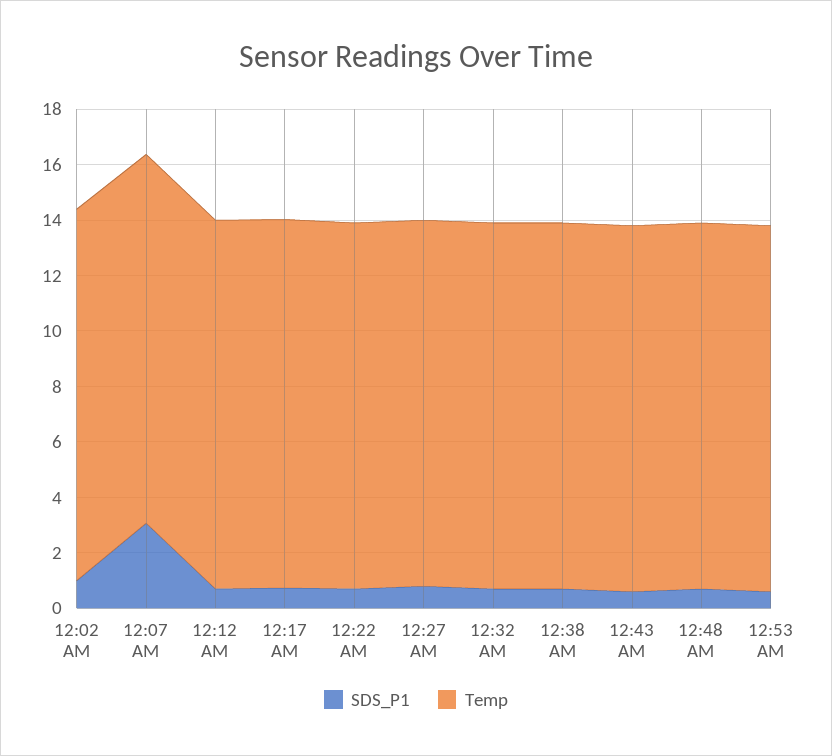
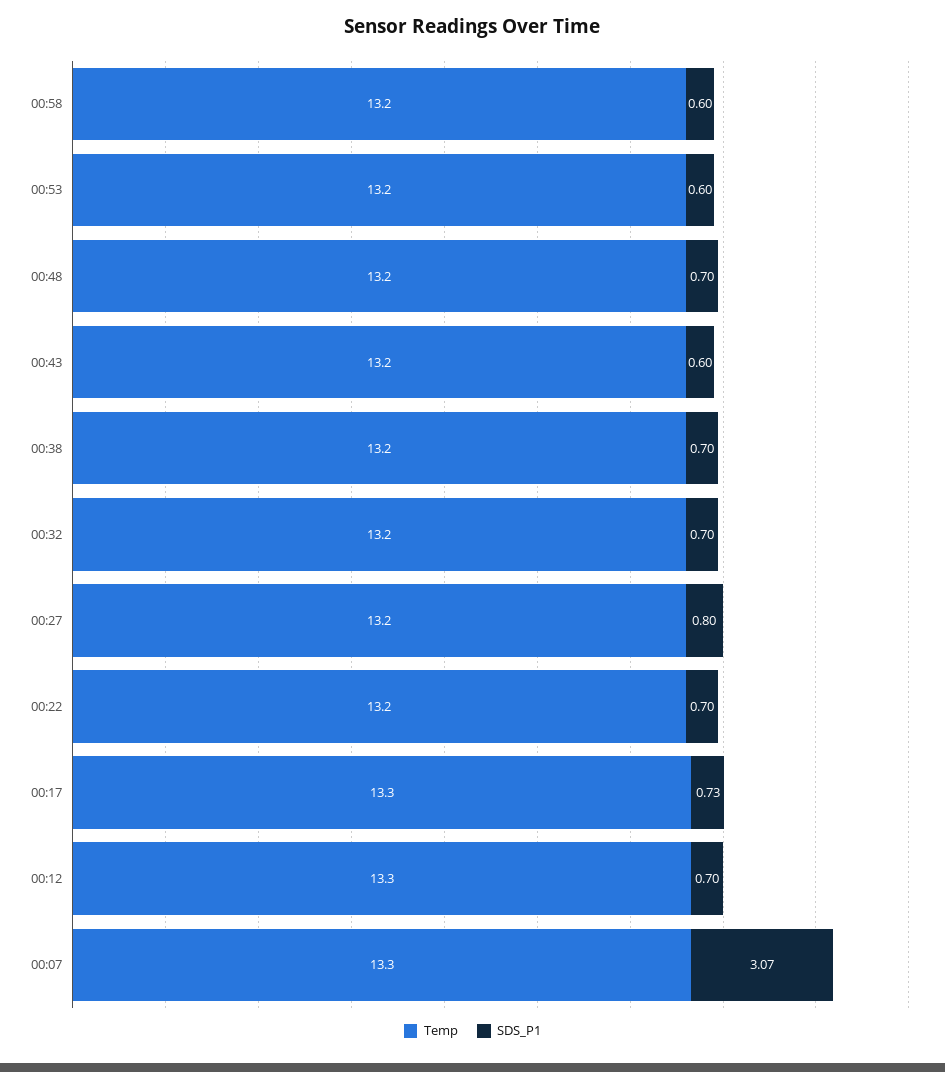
SDS_P1, 12:02 AM: 1 -> none
Temp, 12:02 AM: 13.5 -> none
Temp, 00:58: none -> 13.2
SDS_P1, 00:58: none -> 0.6

